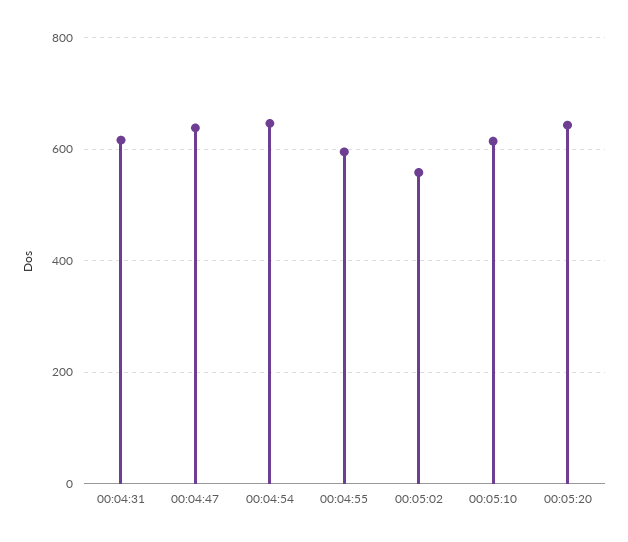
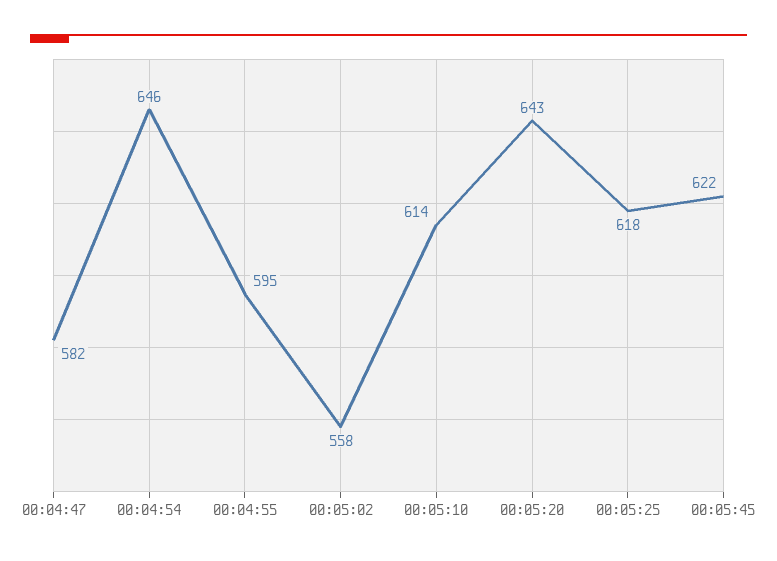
00:04:31: 620 -> none
00:04:47: 640 -> 582
00:05:25: none -> 618
00:05:45: none -> 622

